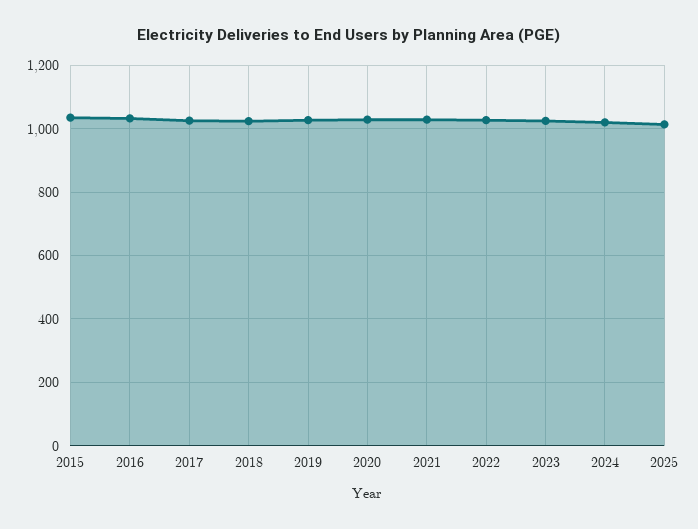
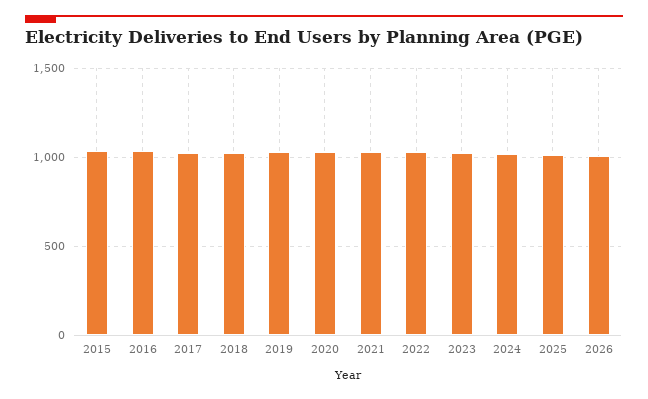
2026: none -> 1000

